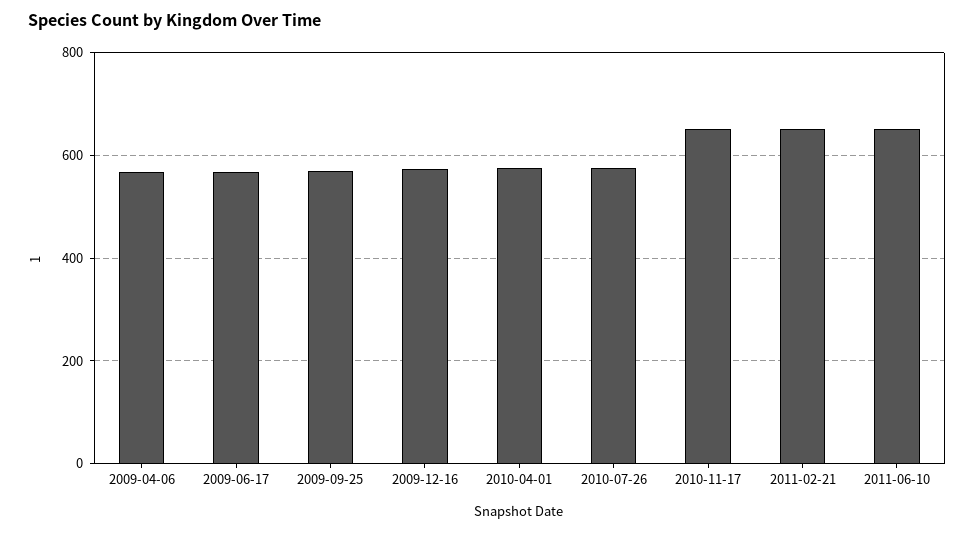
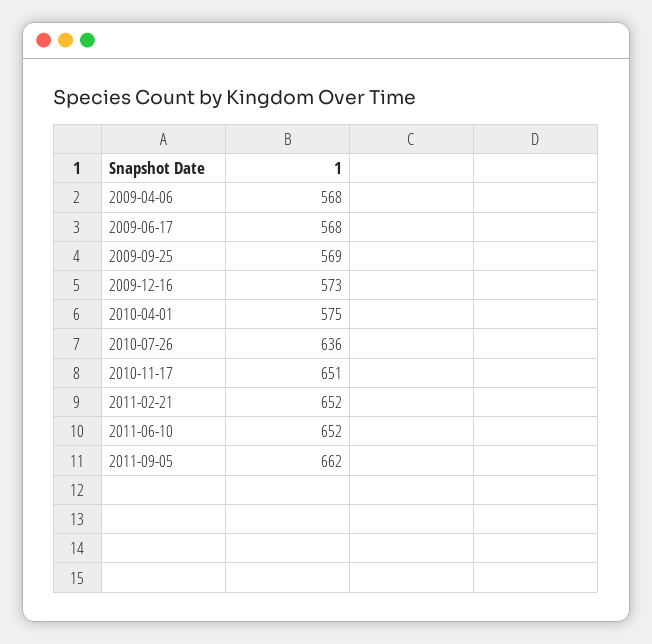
2010-07-26: 580 -> 636
2011-09-05: none -> 662

